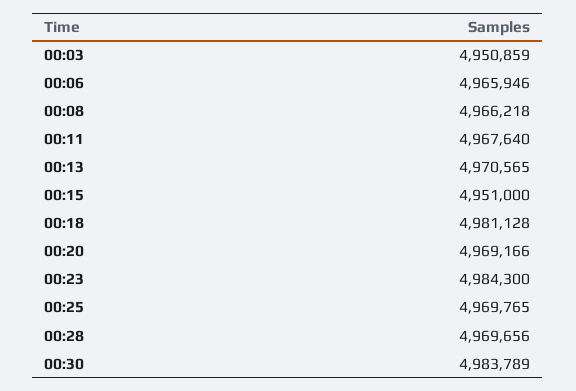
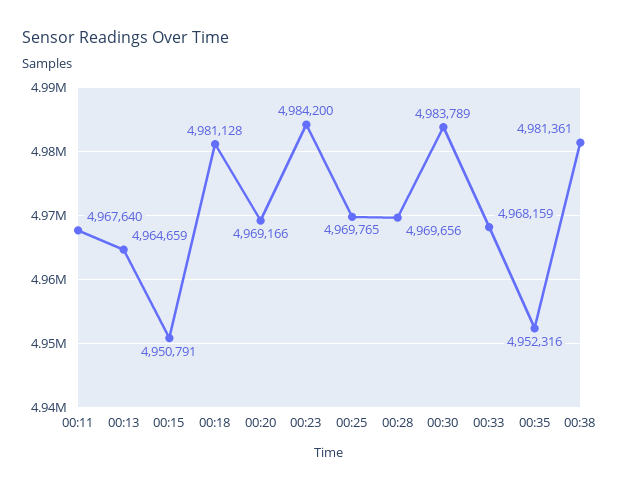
00:03: 4950859 -> none
00:06: 4965946 -> none
00:08: 4966218 -> none
00:13: 4970565 -> 4964659
00:15: 4951000 -> 4950791
00:23: 4984300 -> 4984200
00:33: none -> 4968159
00:35: none -> 4952316
00:38: none -> 4981361

